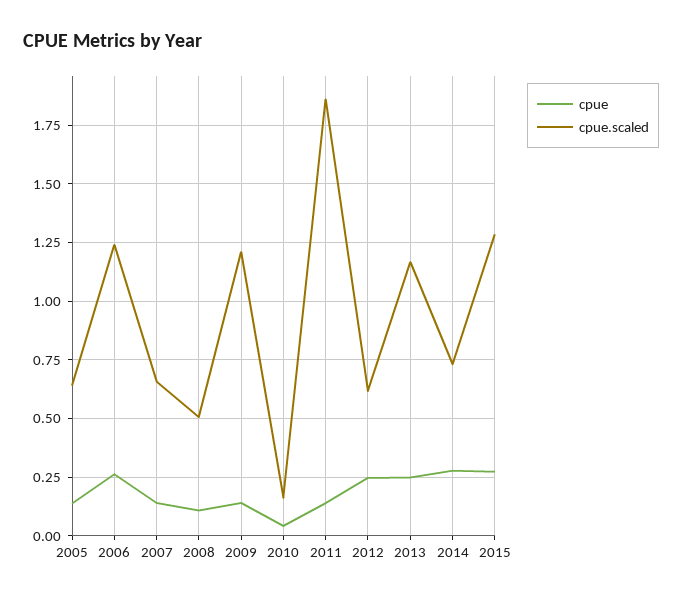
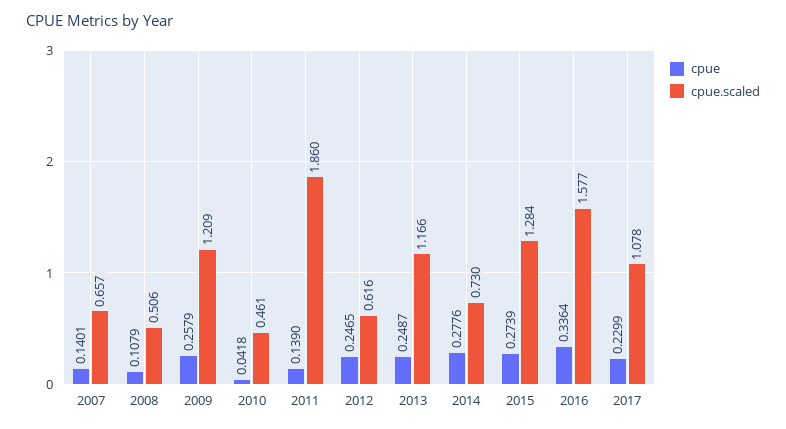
cpue, 2005: 0.15 -> none
cpue.scaled, 2005: 0.65 -> none
cpue, 2006: 0.25 -> none
cpue.scaled, 2006: 1.25 -> none
cpue, 2009: 0.15 -> 0.2579
cpue.scaled, 2010: 0.15 -> 0.461
cpue, 2016: none -> 0.3364
cpue.scaled, 2016: none -> 1.577
cpue, 2017: none -> 0.2299
cpue.scaled, 2017: none -> 1.078

